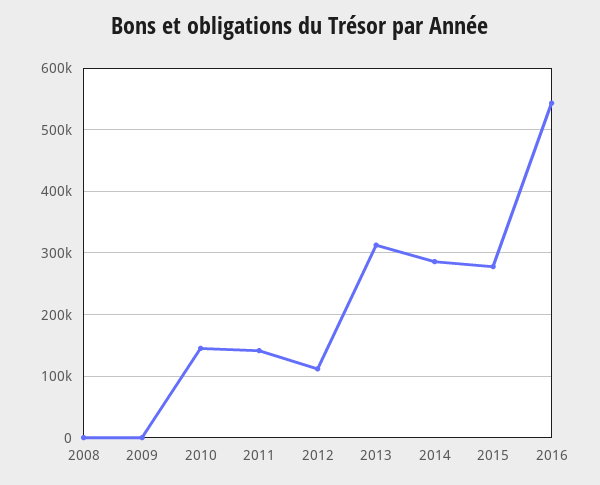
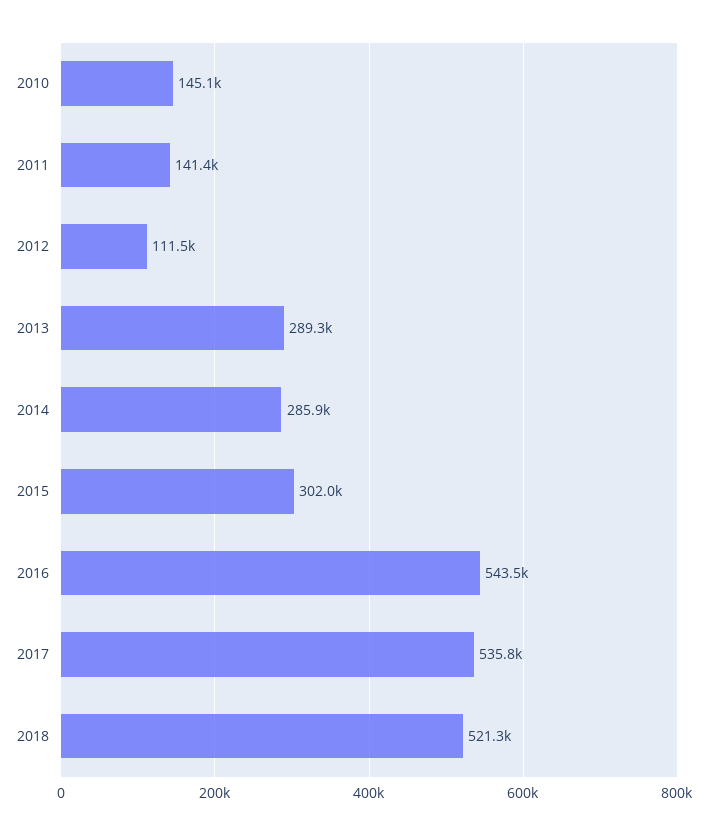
2008: 0 -> none
2009: 0 -> none
2013: 310000 -> 289300
2015: 280000 -> 302000
2017: none -> 535800
2018: none -> 521300

